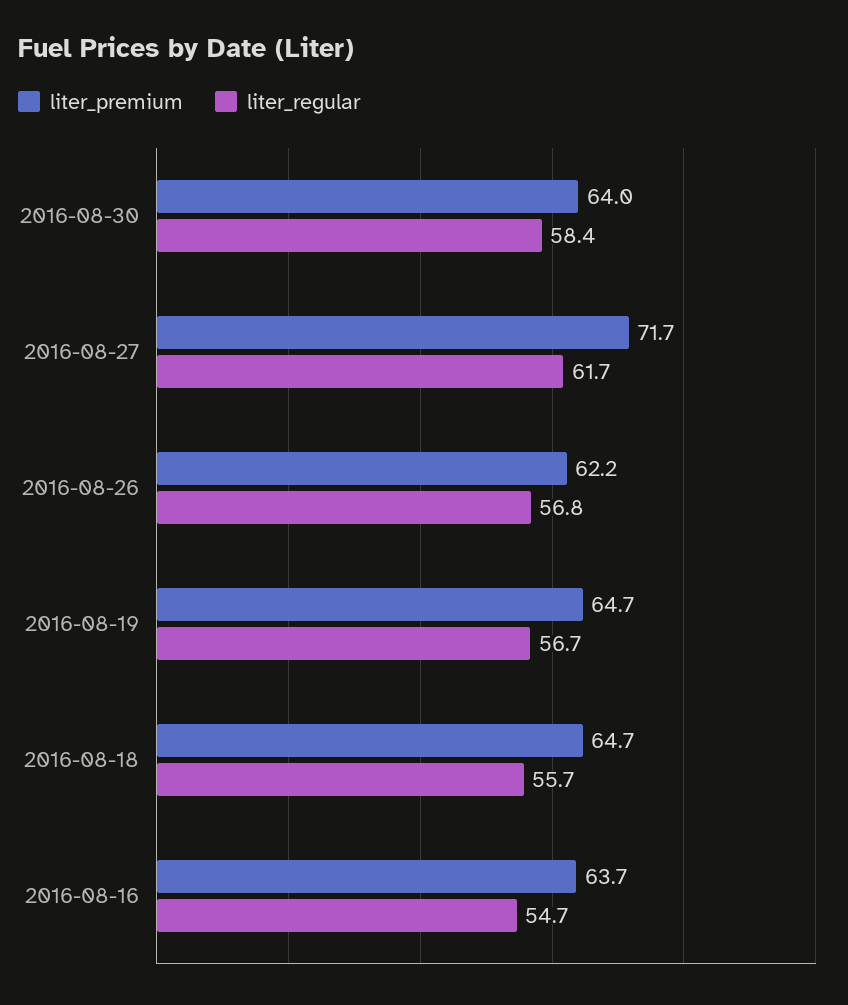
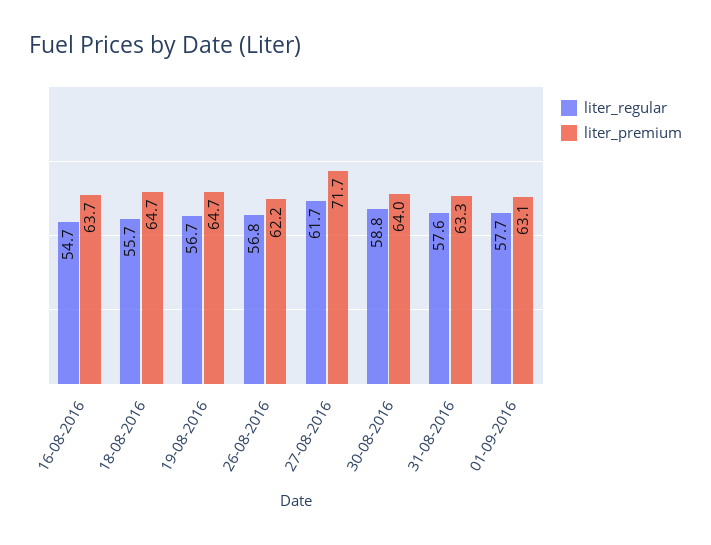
liter_regular, 2016-08-30: 58.4 -> 58.8
liter_regular, 31-08-2016: none -> 57.6
liter_premium, 31-08-2016: none -> 63.3
liter_regular, 01-09-2016: none -> 57.7
liter_premium, 01-09-2016: none -> 63.1

